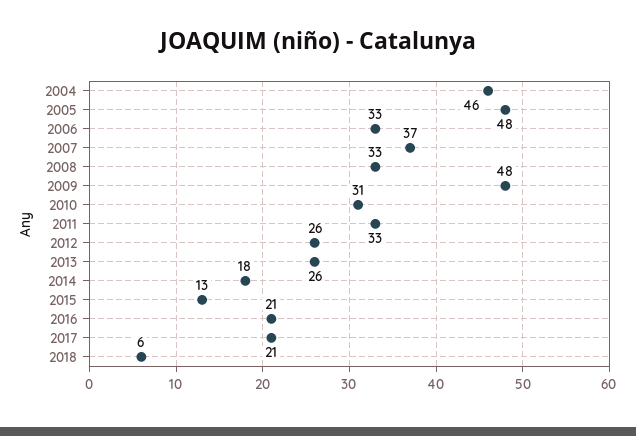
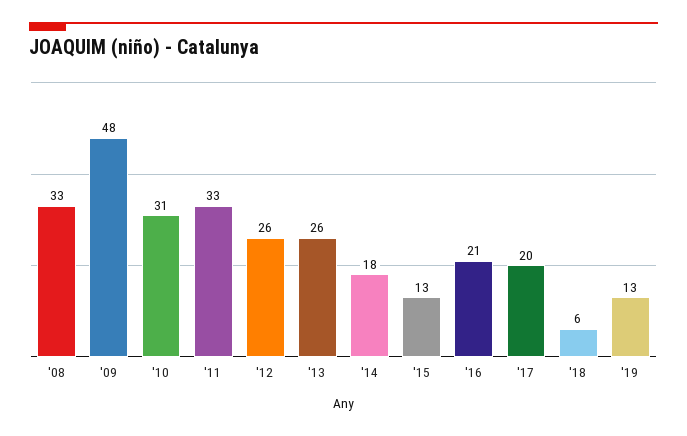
2004: 46 -> none
2005: 48 -> none
2006: 33 -> none
2007: 37 -> none
2017: 21 -> 20
'19: none -> 13

